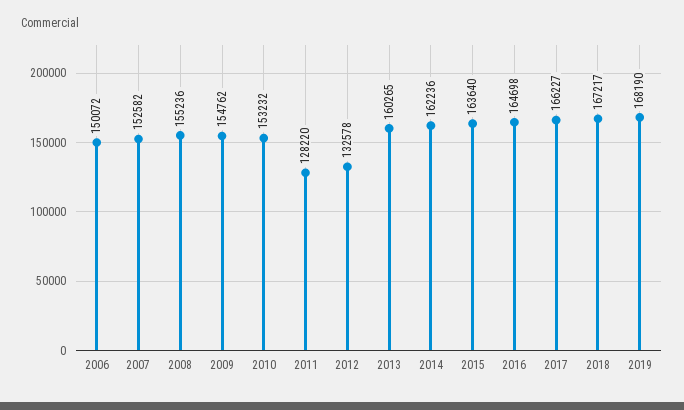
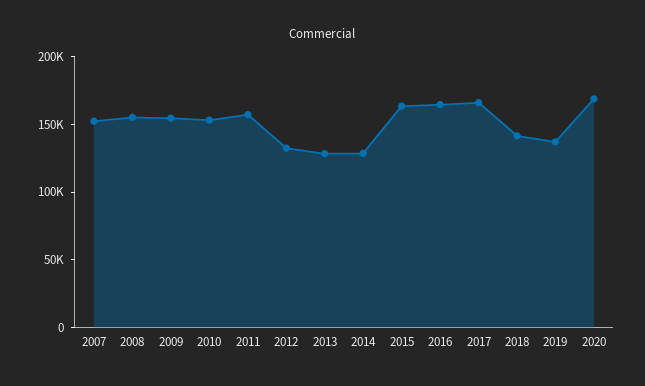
2006: 150072 -> none
2011: 128220 -> 160000
2013: 160265 -> 130000
2014: 162236 -> 130000
2018: 167217 -> 140000
2019: 168190 -> 140000
2020: none -> 170000

